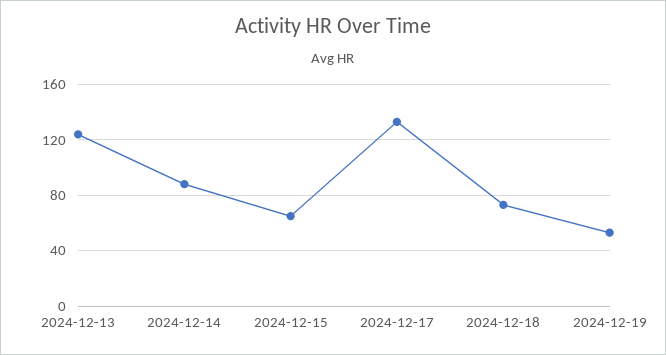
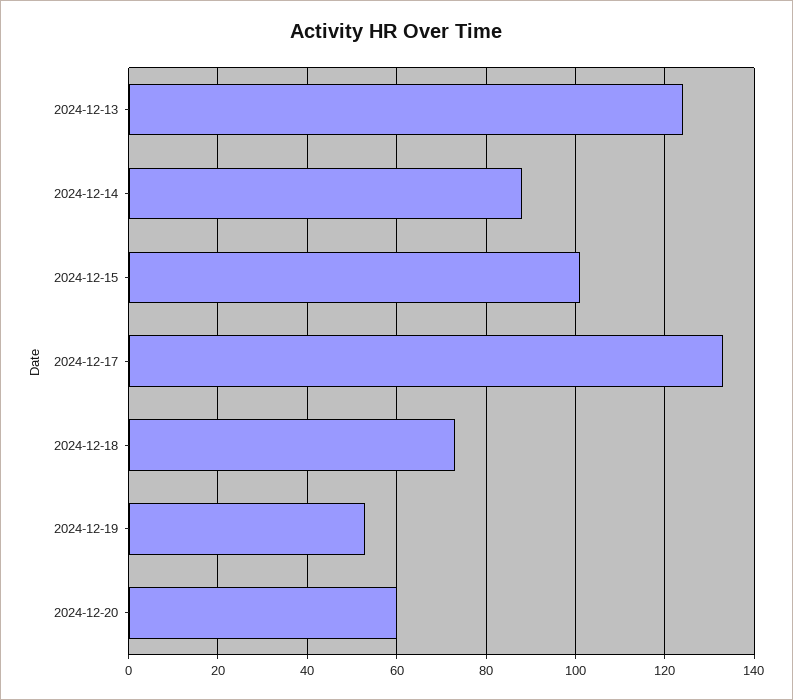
2024-12-15: 65 -> 100
2024-12-20: none -> 60

